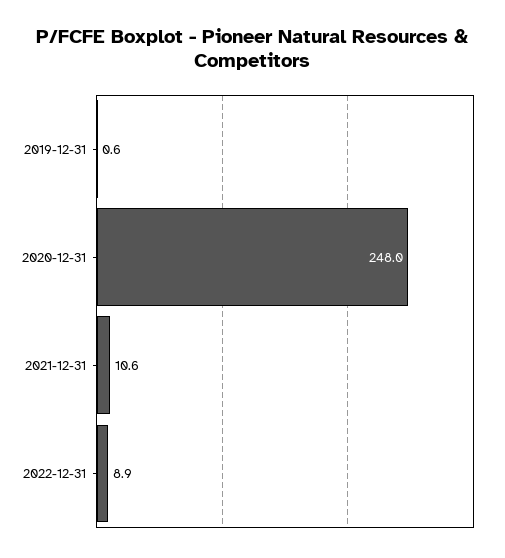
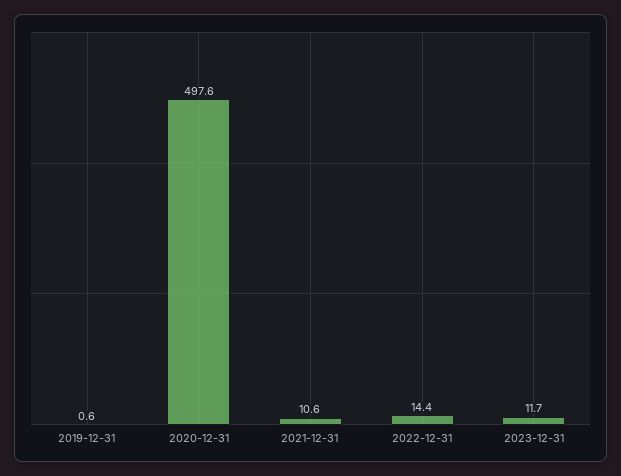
2020-12-31: 248 -> 497.6
2022-12-31: 8.9 -> 14.4
2023-12-31: none -> 11.7

